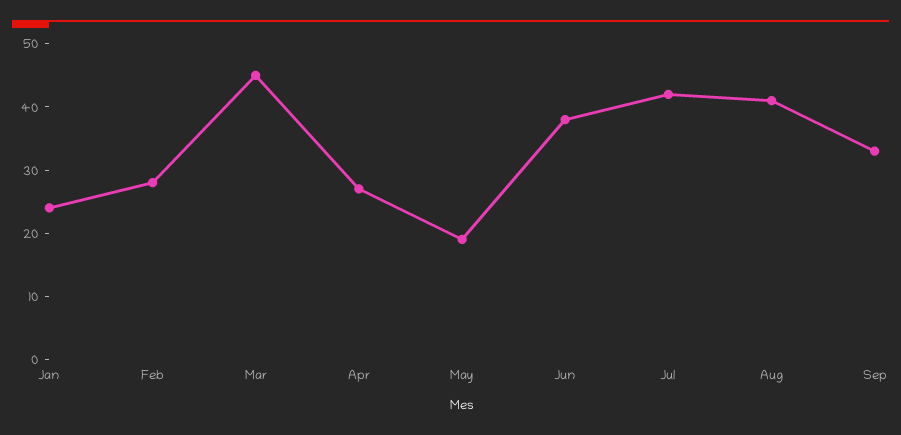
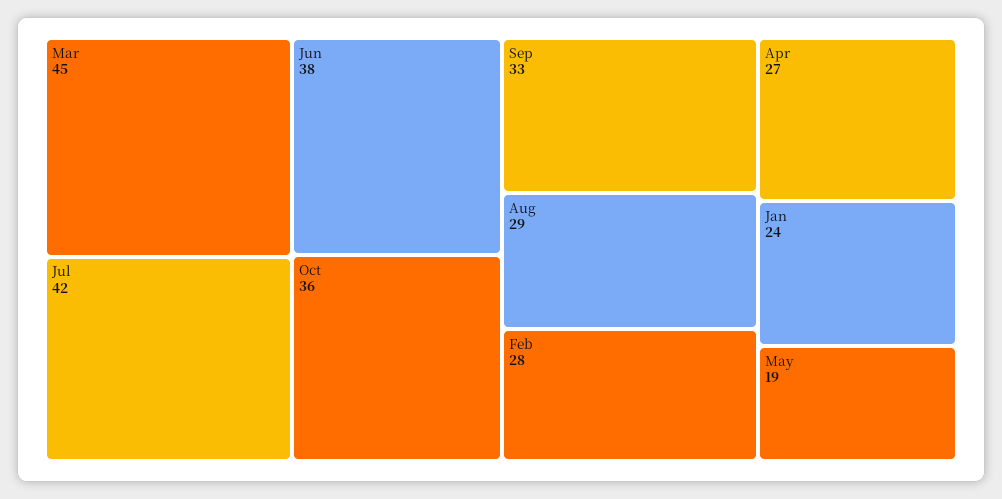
Aug: 40 -> 29
Oct: none -> 36

